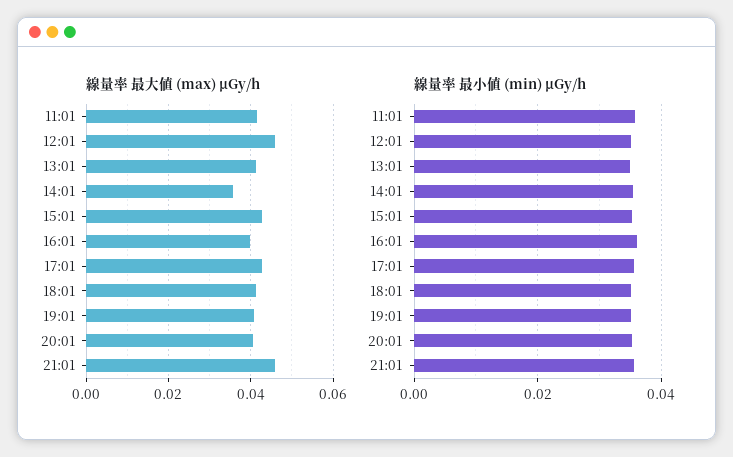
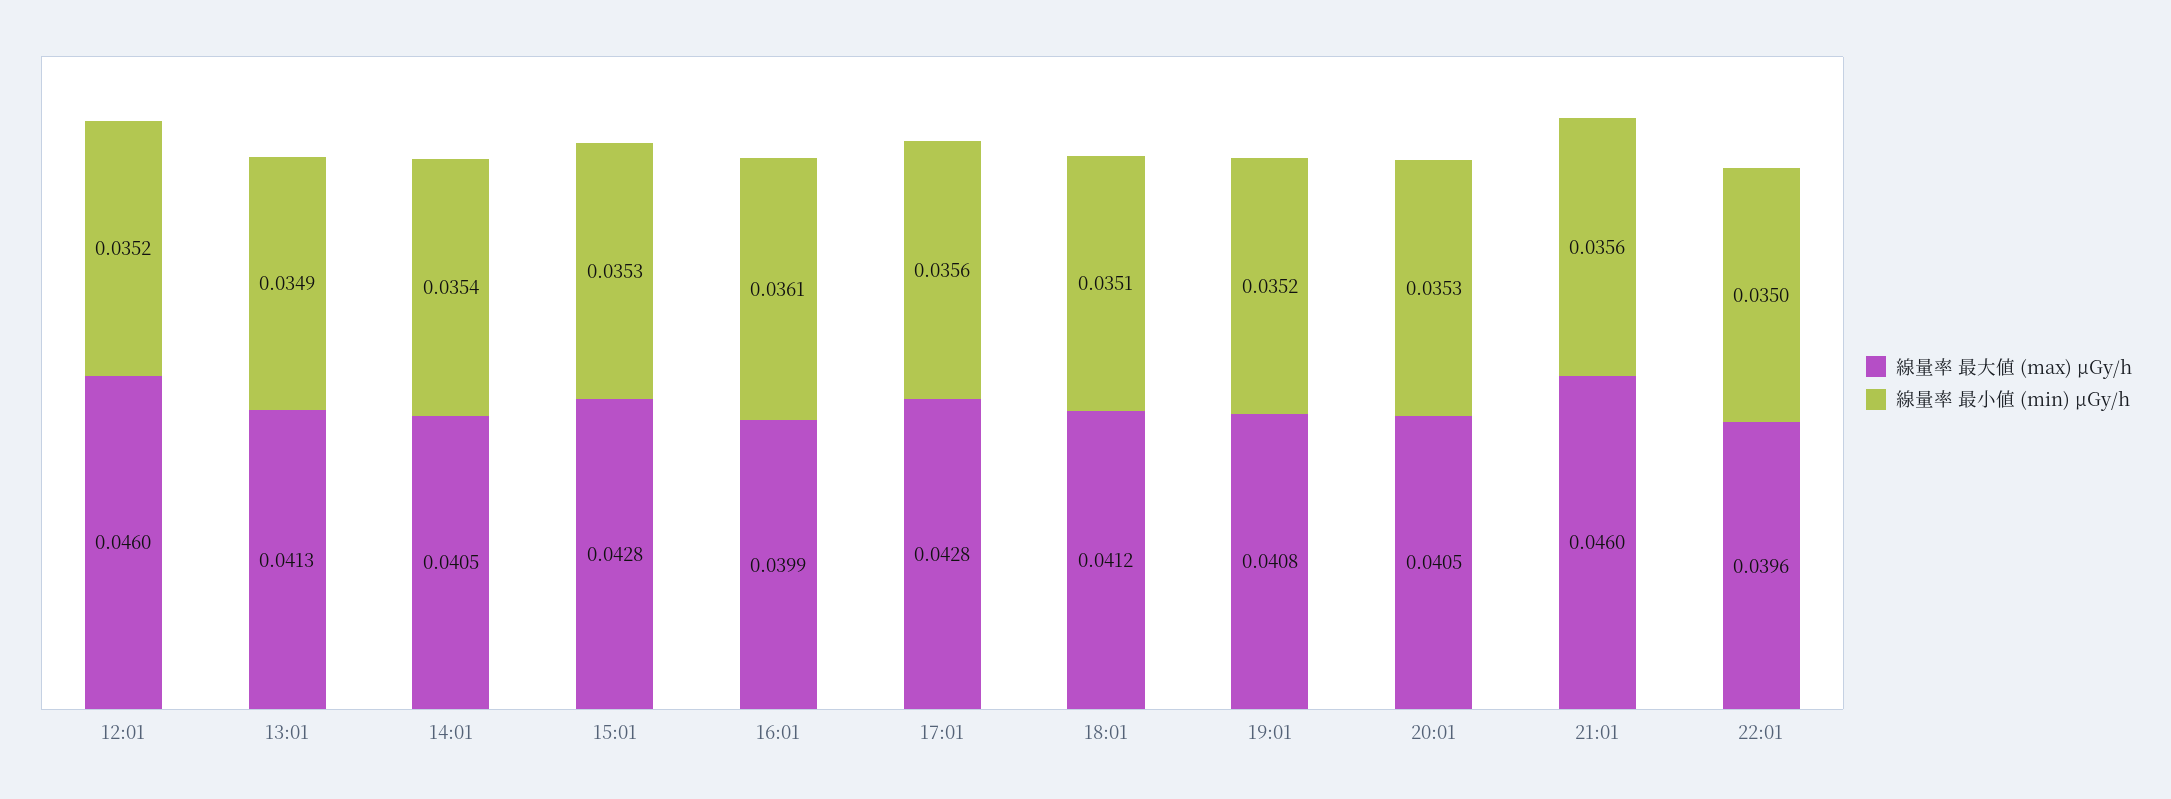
線量率 最大値 (max) μGy/h, 11:01: 0.042 -> none
線量率 最大値 (max) μGy/h, 14:01: 0.036 -> 0.0405
線量率 最小値 (min) μGy/h, 11:01: 0.036 -> none
線量率 最大値 (max) μGy/h, 22:01: none -> 0.0396
線量率 最小値 (min) μGy/h, 22:01: none -> 0.035

